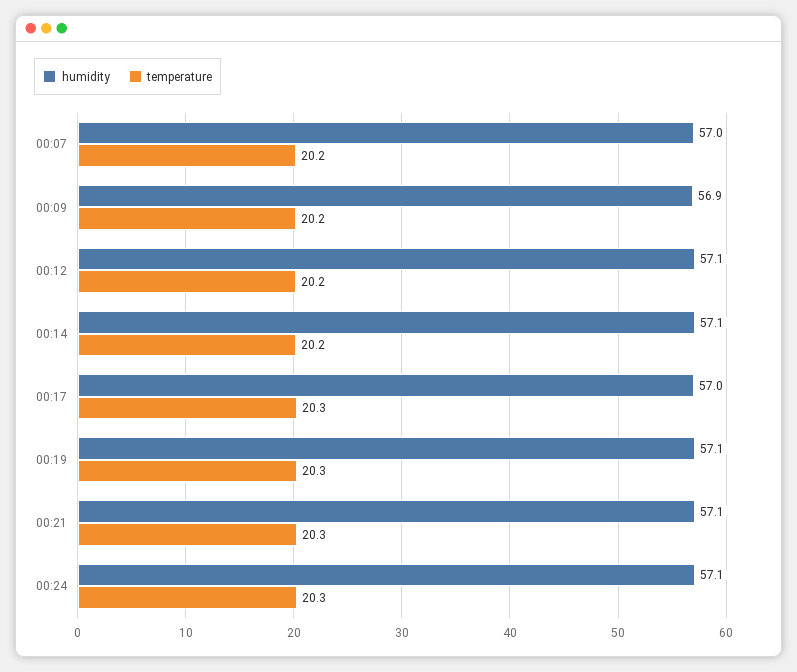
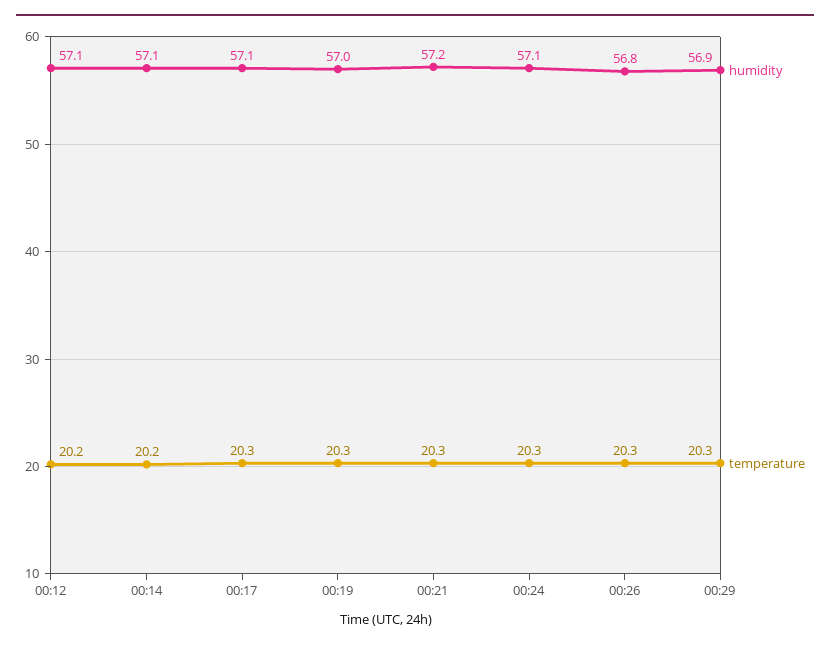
humidity, 00:07: 57 -> none
temperature, 00:07: 20.2 -> none
humidity, 00:09: 56.9 -> none
temperature, 00:09: 20.2 -> none
humidity, 00:17: 57 -> 57.1
humidity, 00:19: 57.1 -> 57
humidity, 00:21: 57.1 -> 57.2
humidity, 00:26: none -> 56.8
temperature, 00:26: none -> 20.3
humidity, 00:29: none -> 56.9
temperature, 00:29: none -> 20.3

